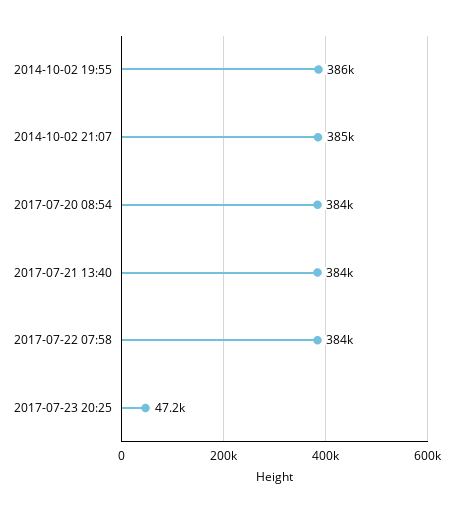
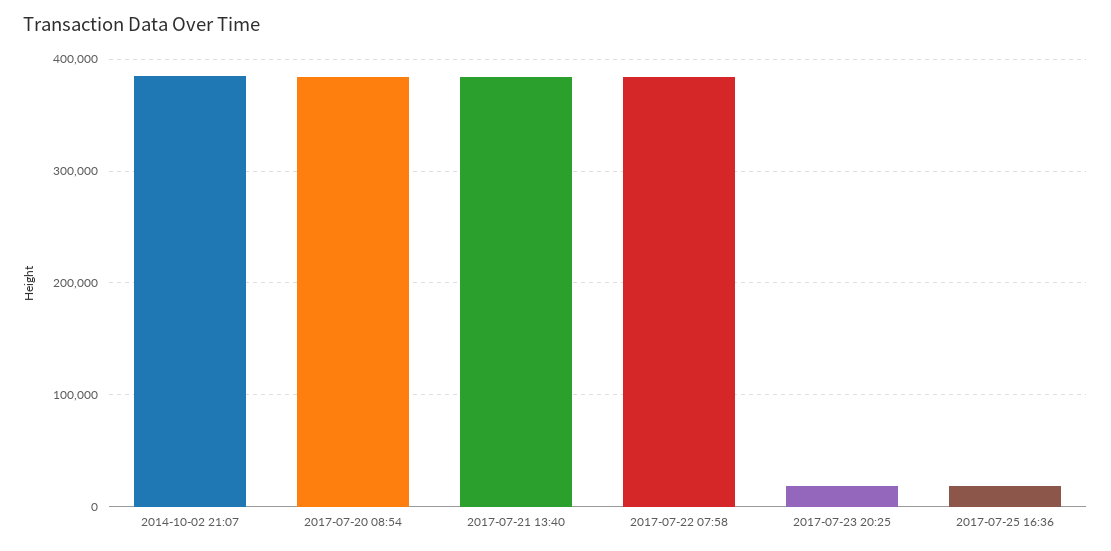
2014-10-02 19:55: 386000 -> none
2017-07-23 20:25: 47200 -> 20000
2017-07-25 16:36: none -> 20000

